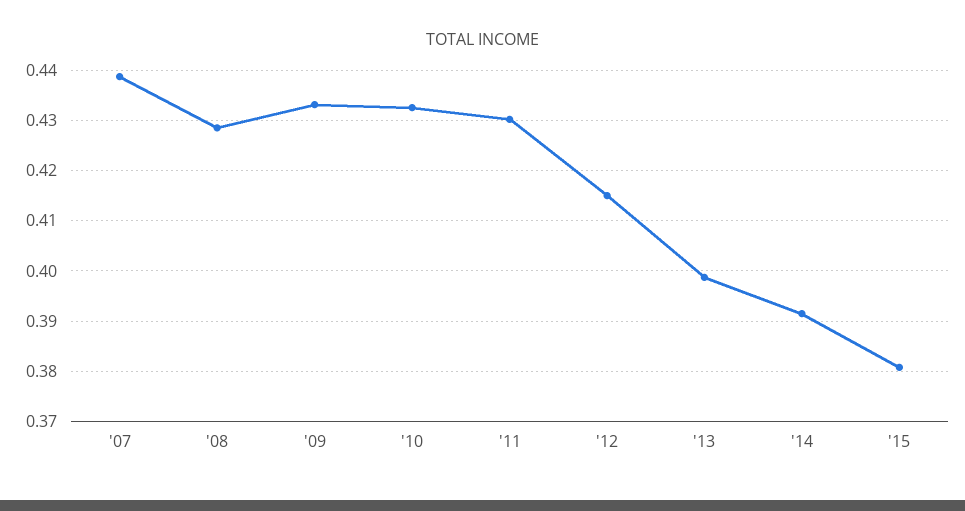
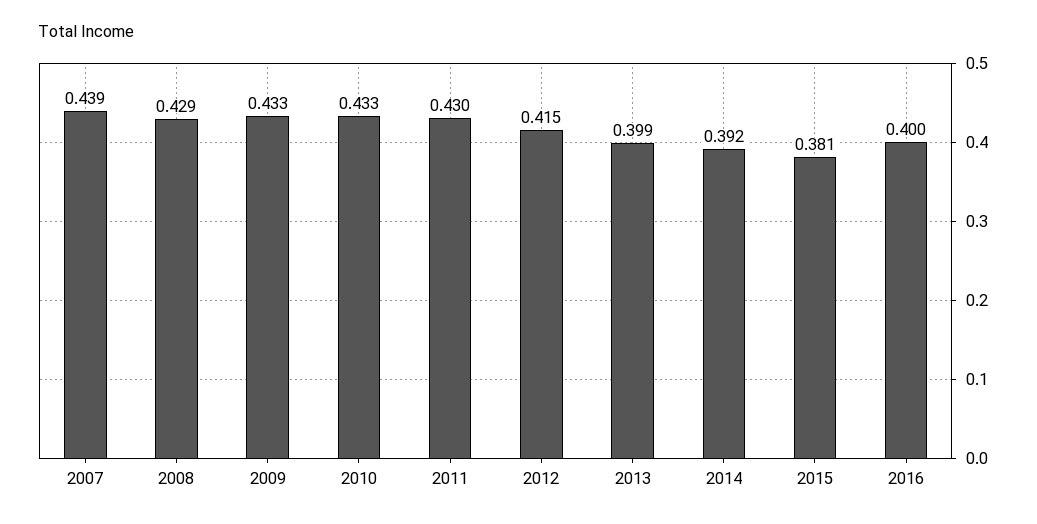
2016: none -> 0.4

